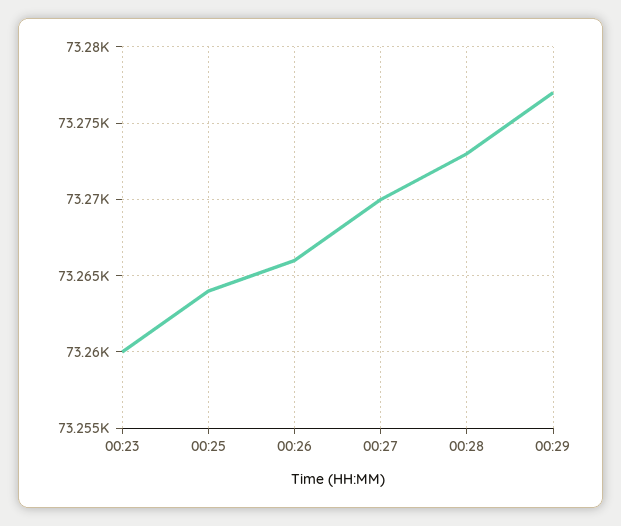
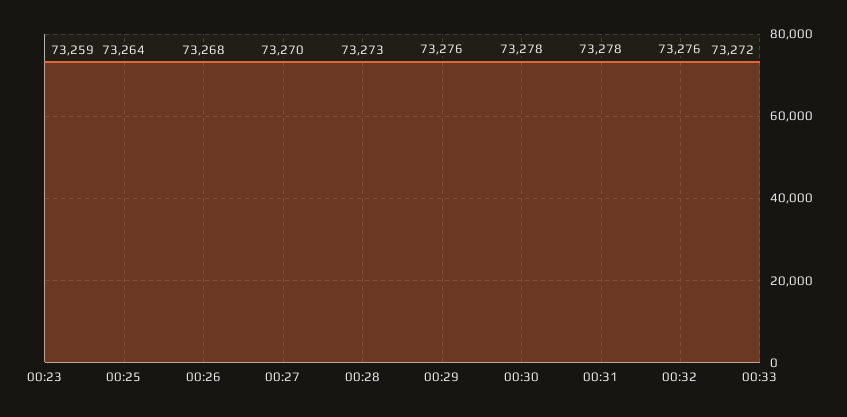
00:23: 73260 -> 73259
00:26: 73266 -> 73268
00:29: 73277 -> 73276
00:30: none -> 73278
00:31: none -> 73278
00:32: none -> 73276
00:33: none -> 73272

